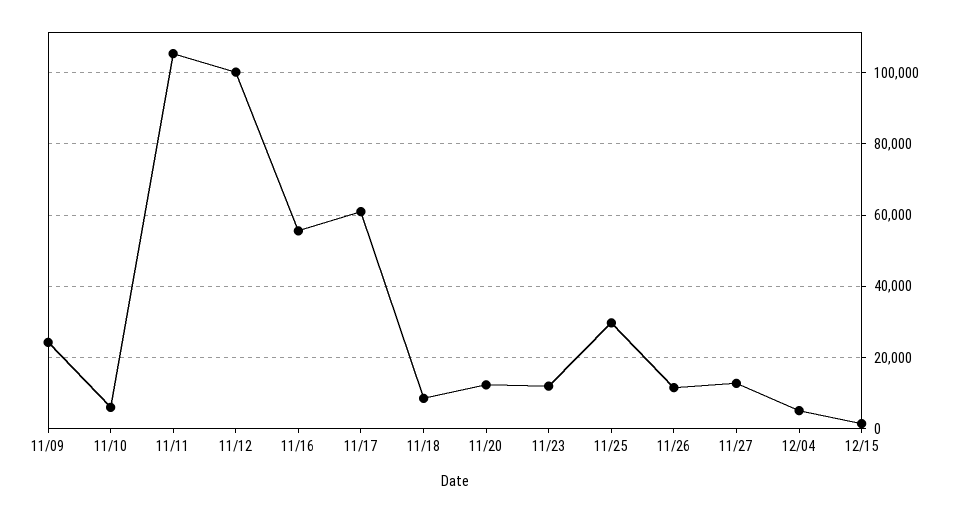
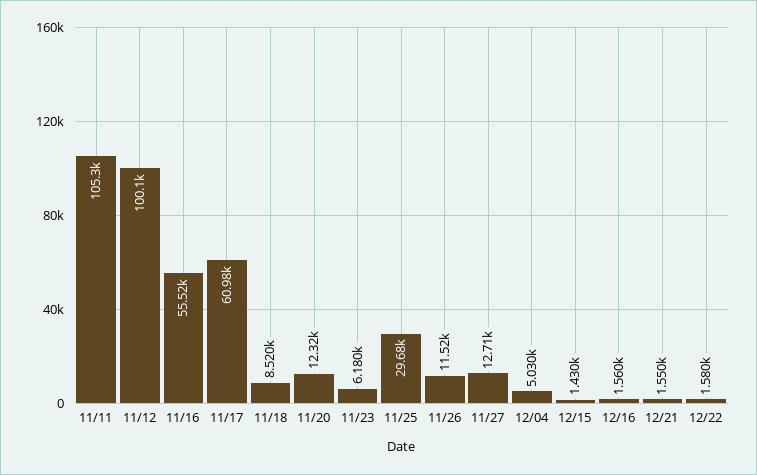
11/09: 24000 -> none
11/10: 6000 -> none
11/23: 12000 -> 6180
12/16: none -> 1560
12/21: none -> 1550
12/22: none -> 1580

